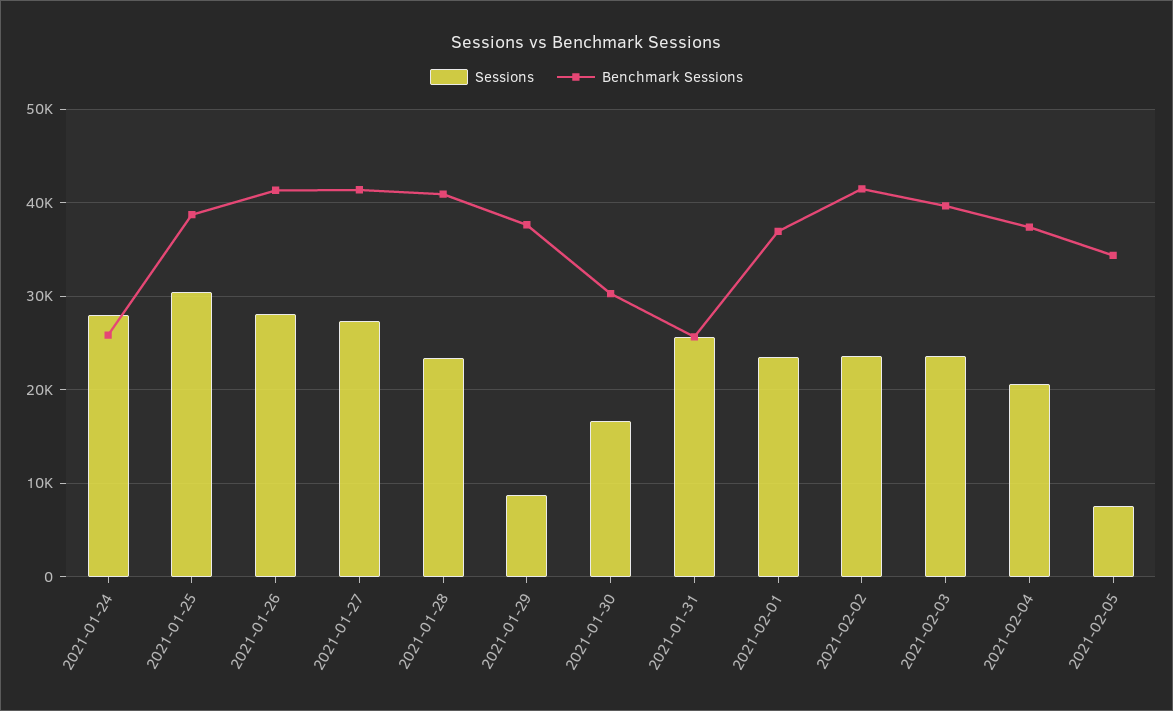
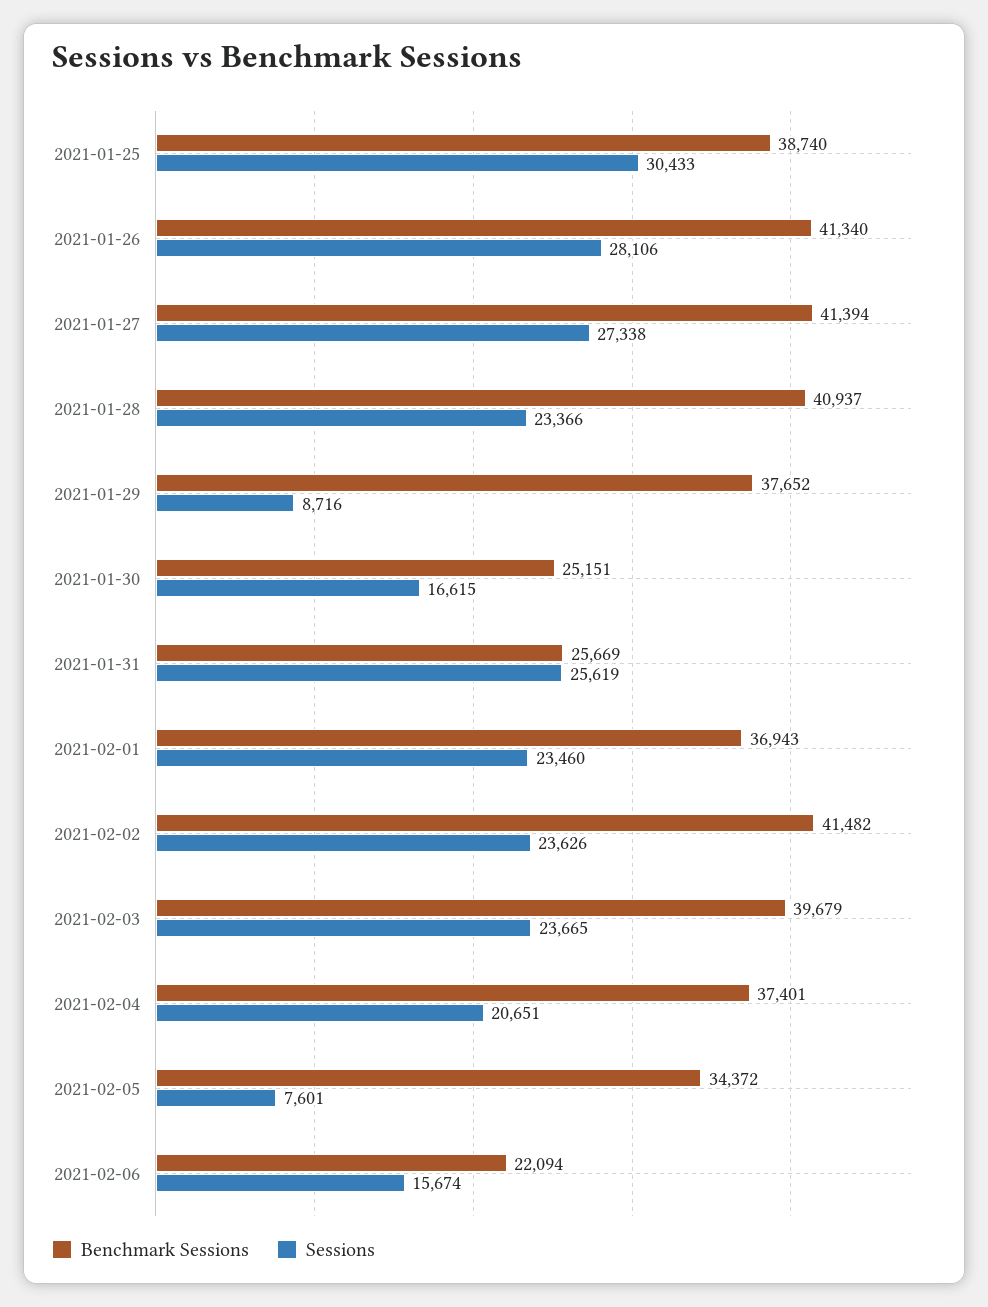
Sessions, 2021-01-24: 28000 -> none
Benchmark Sessions, 2021-01-24: 26000 -> none
Benchmark Sessions, 2021-01-30: 30000 -> 25151
Benchmark Sessions, 2021-02-06: none -> 22094
Sessions, 2021-02-06: none -> 15674

